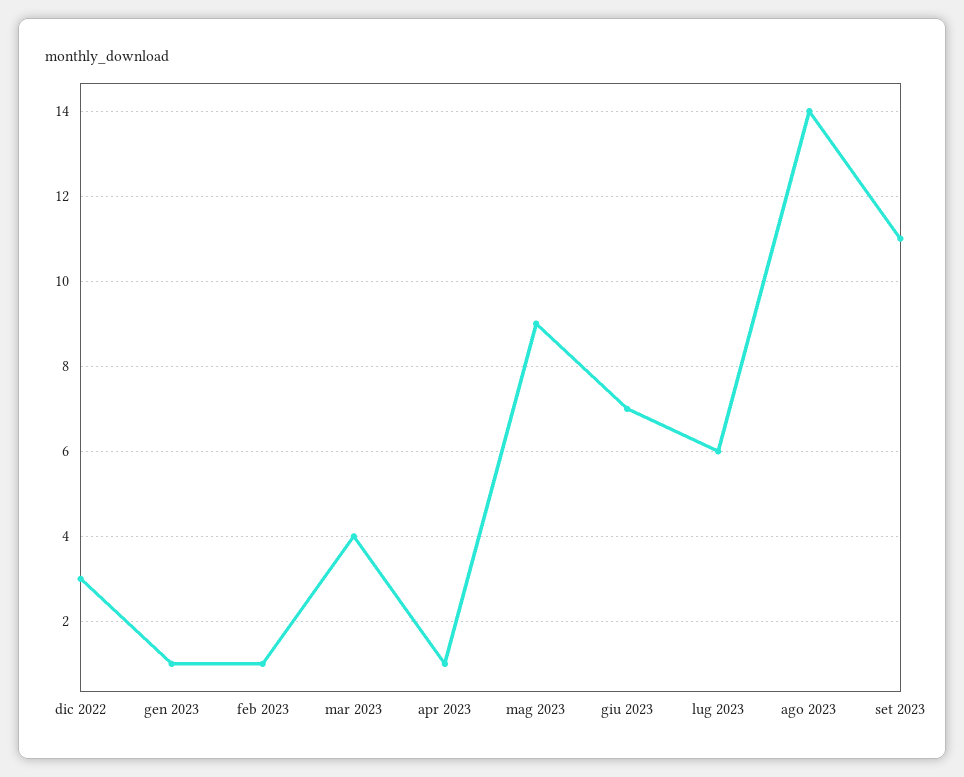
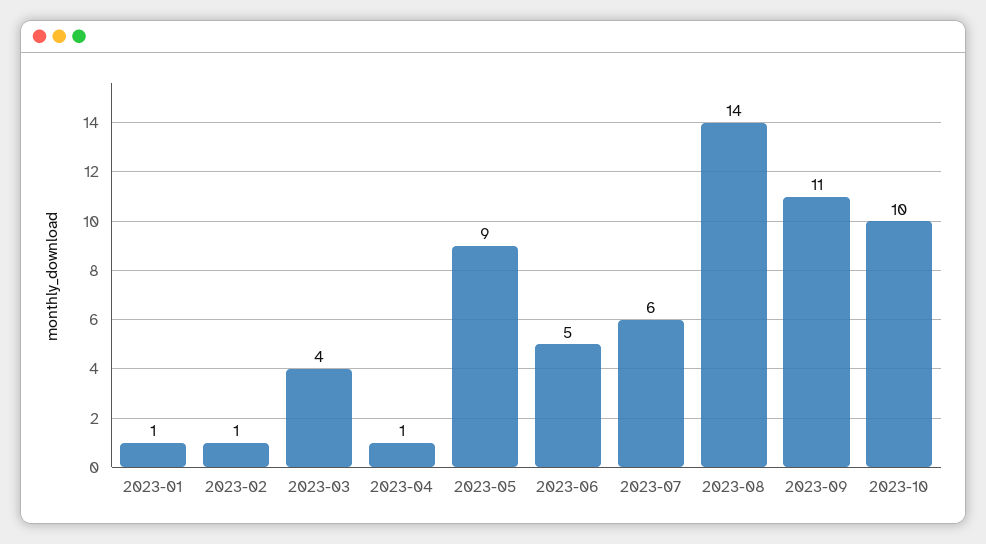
dic 2022: 3 -> none
giu 2023: 7 -> 5
2023-10: none -> 10

